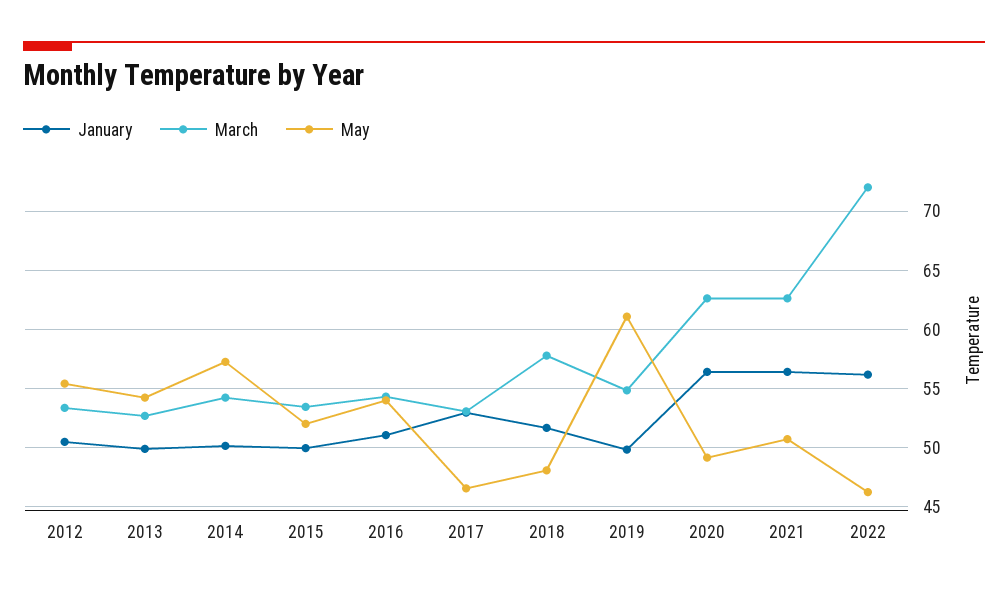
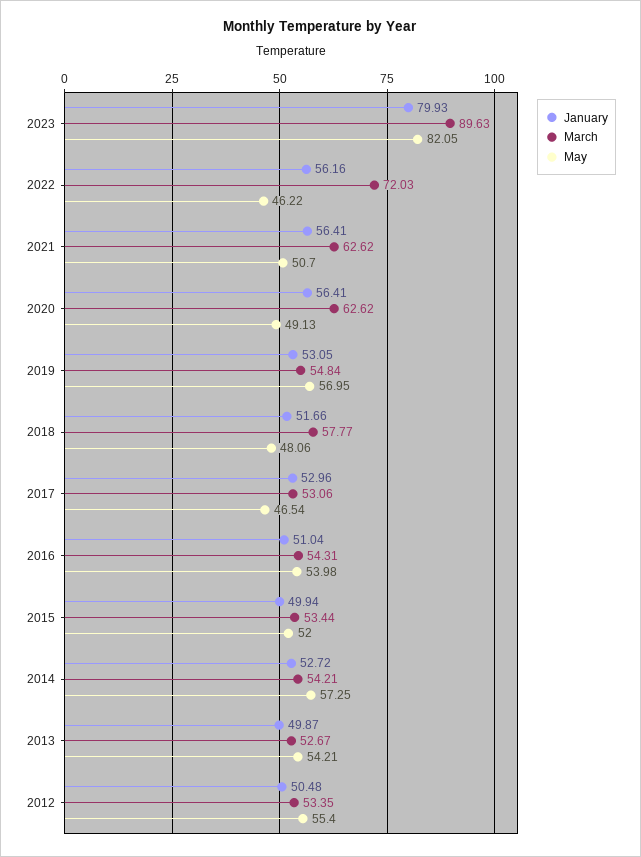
January, 2014: 50 -> 52.72
January, 2019: 50 -> 53.05
May, 2019: 61 -> 56.95
January, 2023: none -> 79.93
March, 2023: none -> 89.63
May, 2023: none -> 82.05

